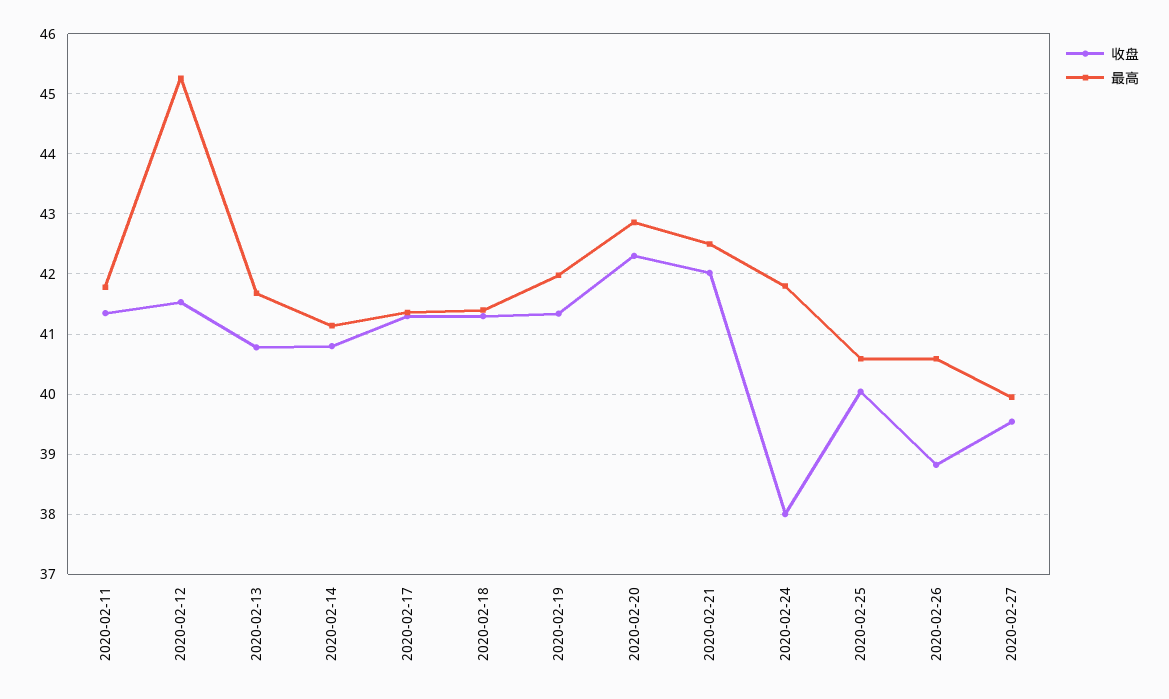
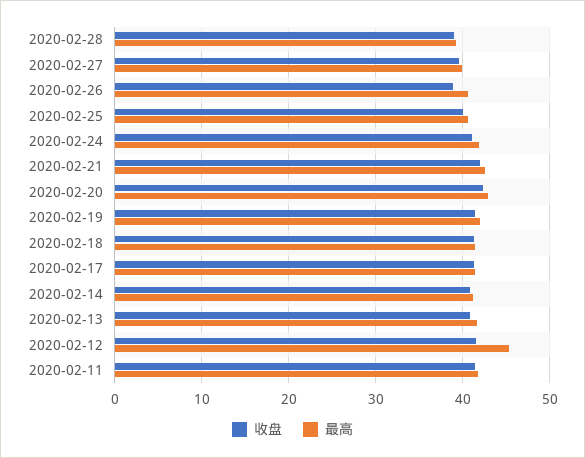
收盘, 2020-02-24: 38 -> 41
收盘, 2020-02-28: none -> 39
最高, 2020-02-28: none -> 39

